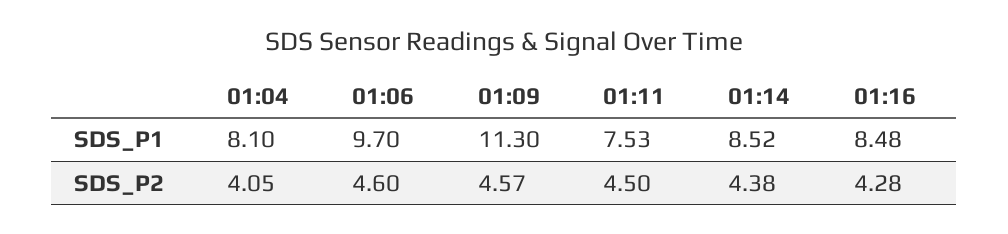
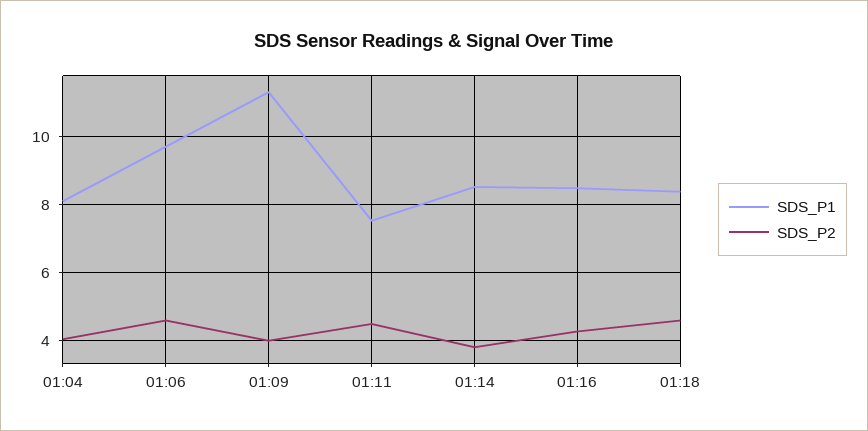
SDS_P2, 01:09: 4.57 -> 4
SDS_P2, 01:14: 4.38 -> 3.8
SDS_P1, 01:18: none -> 8.4
SDS_P2, 01:18: none -> 4.6

